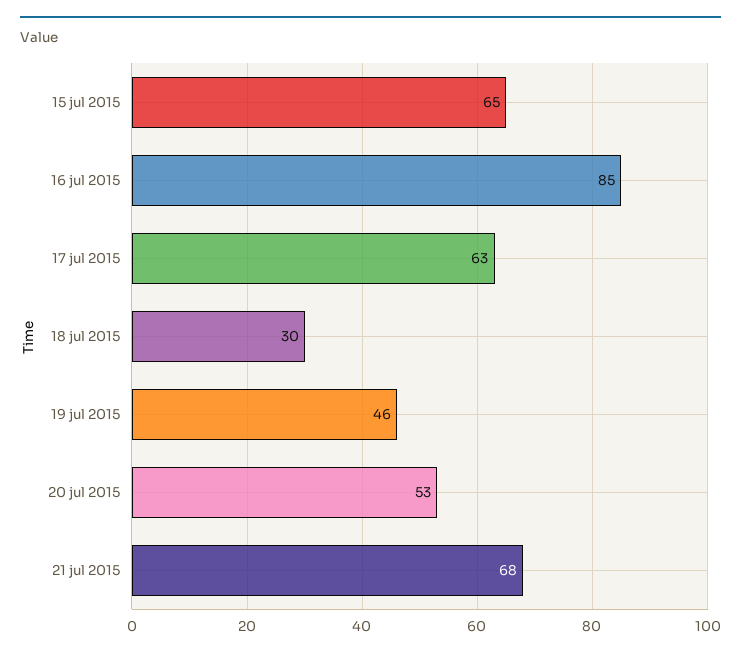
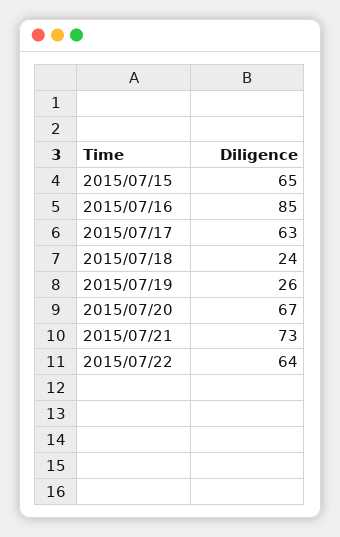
18 jul 2015: 30 -> 24
19 jul 2015: 46 -> 26
20 jul 2015: 53 -> 67
21 jul 2015: 68 -> 73
2015/07/22: none -> 64

